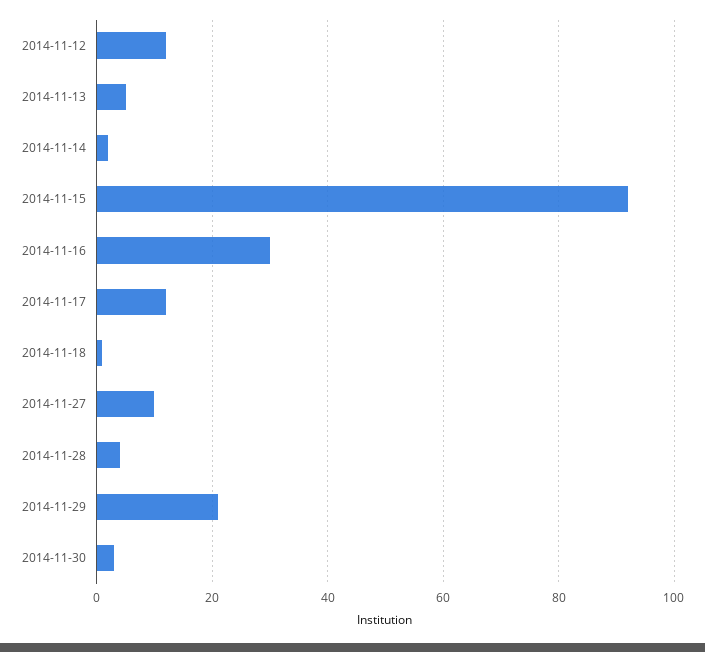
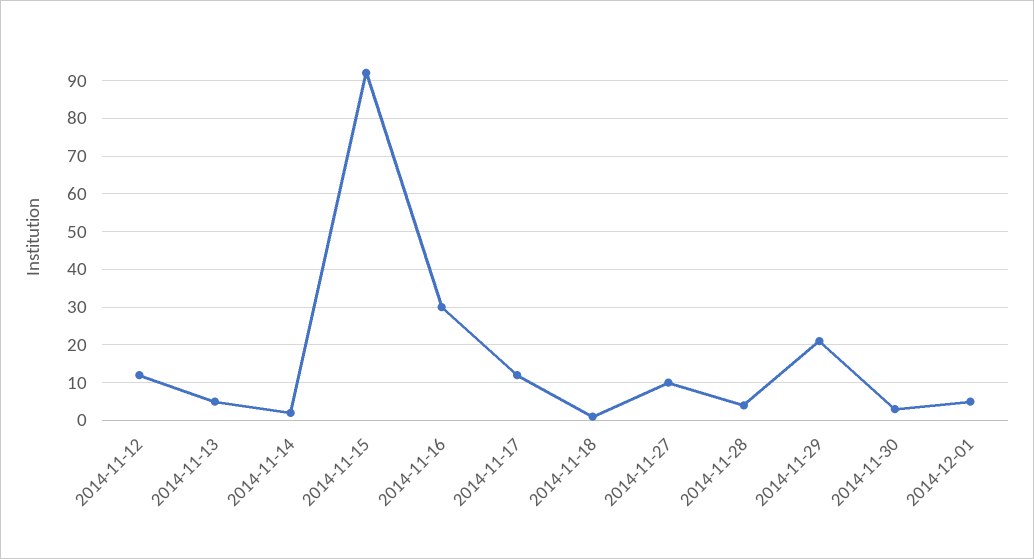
2014-12-01: none -> 5

